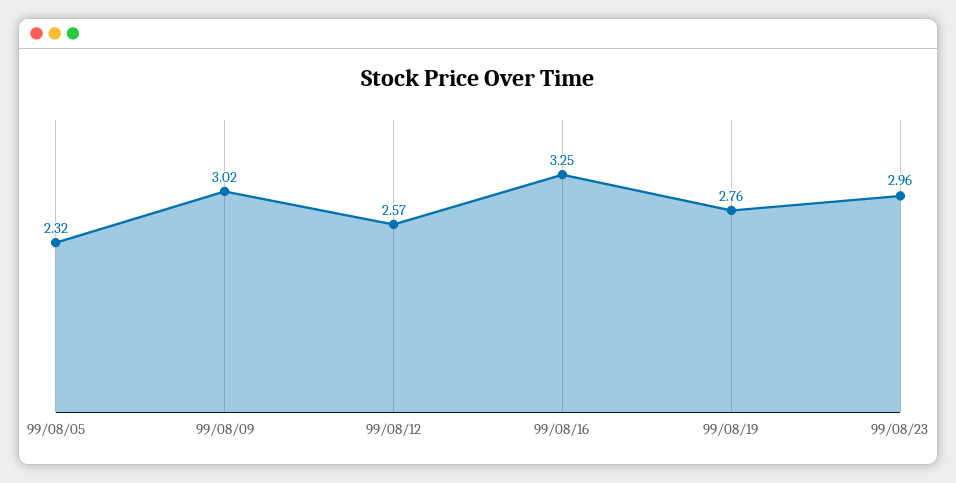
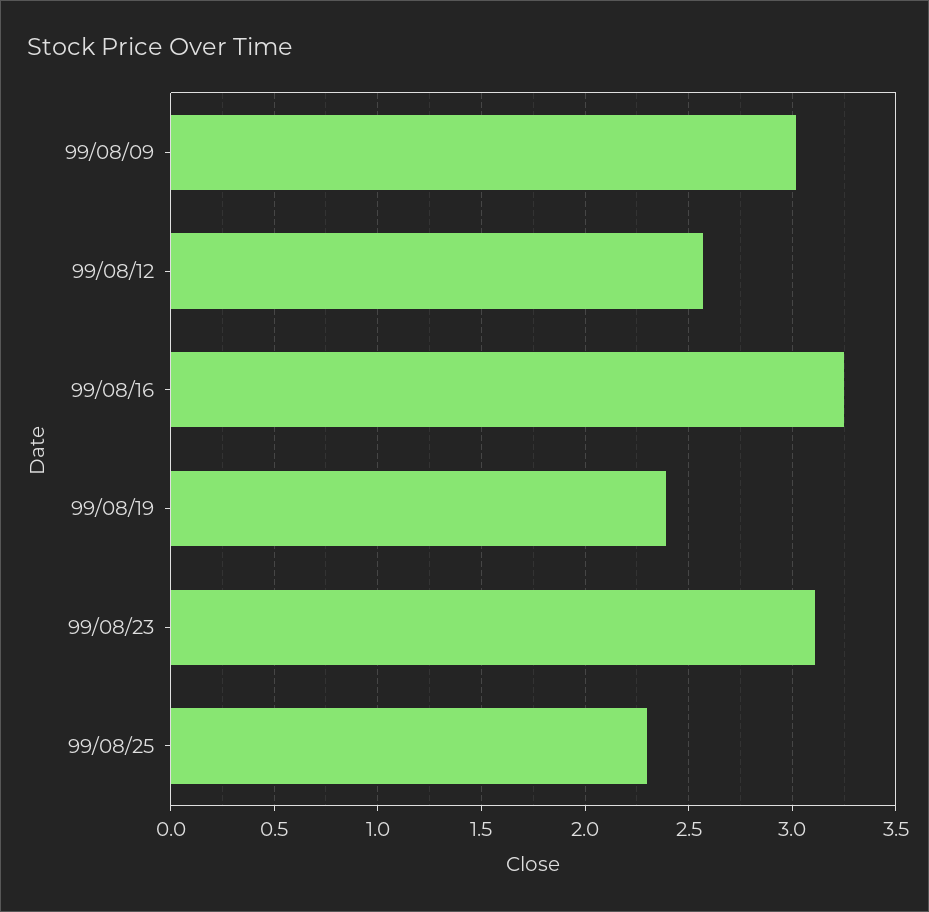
99/08/05: 2.32 -> none
99/08/19: 2.76 -> 2.4
99/08/23: 2.96 -> 3.1
99/08/25: none -> 2.3

